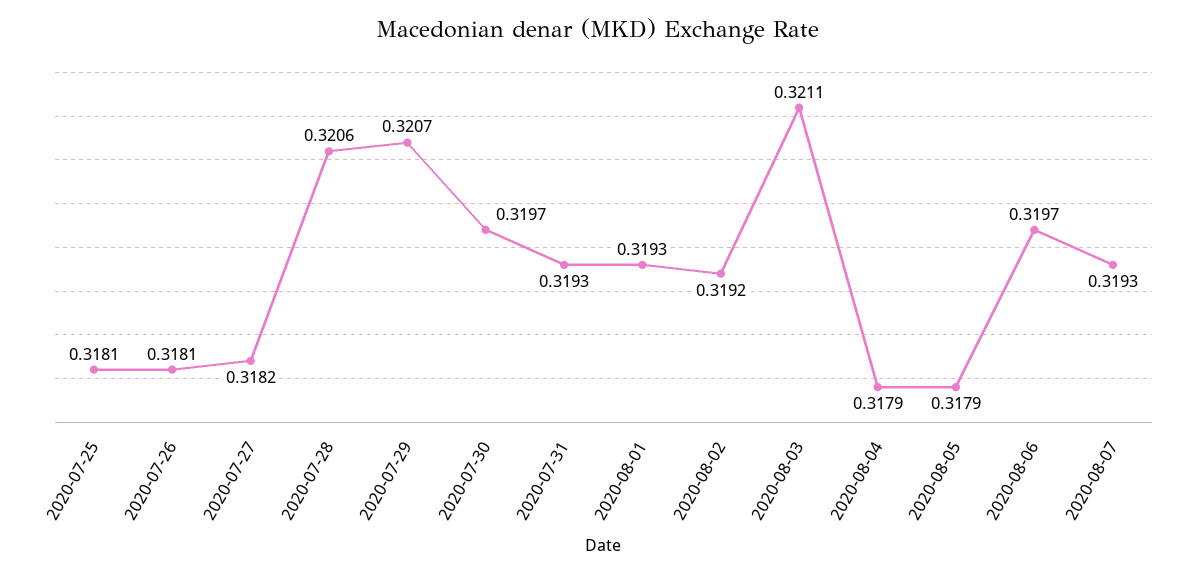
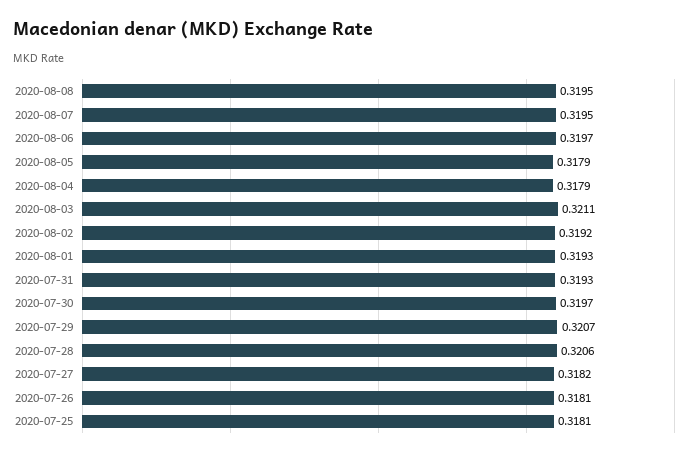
2020-08-07: 0.3193 -> 0.3195
2020-08-08: none -> 0.3195

